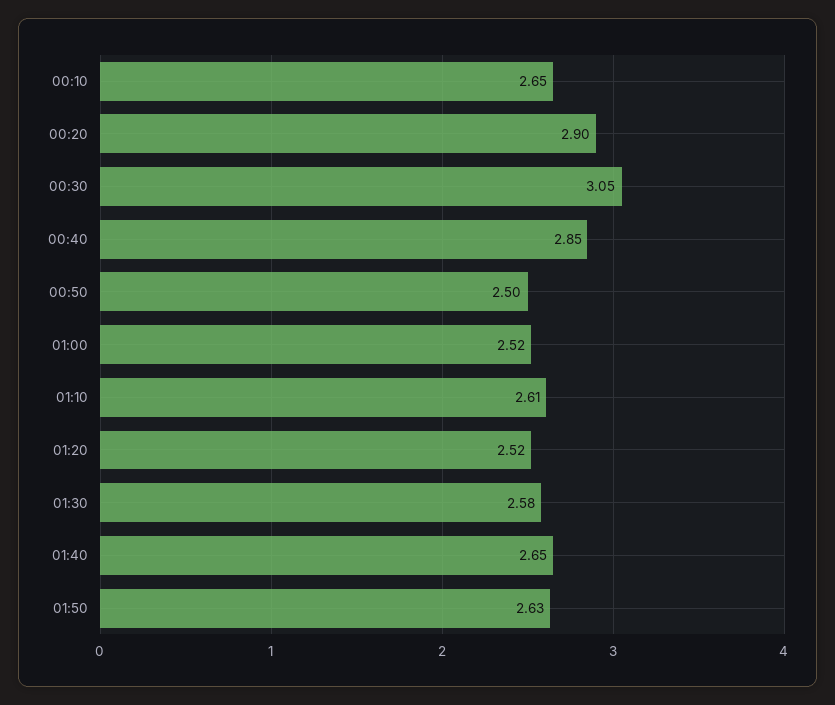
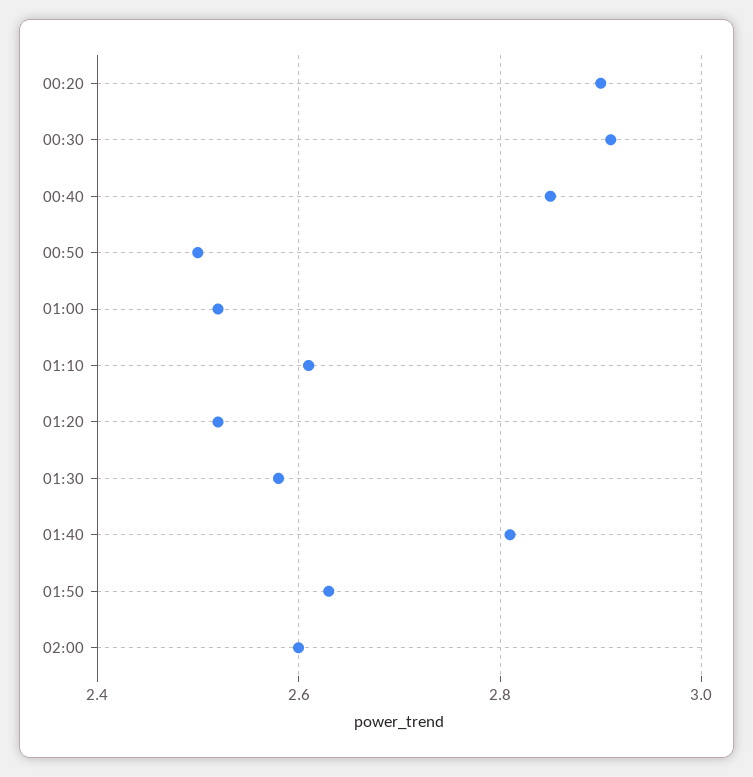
00:10: 2.65 -> none
00:30: 3.05 -> 2.9
01:40: 2.65 -> 2.8
02:00: none -> 2.6

